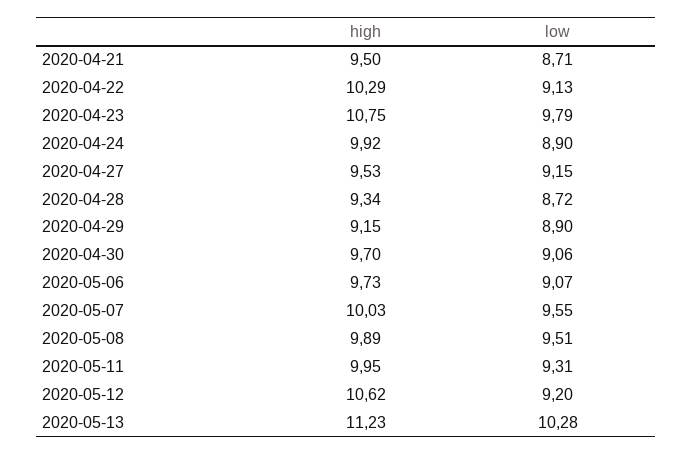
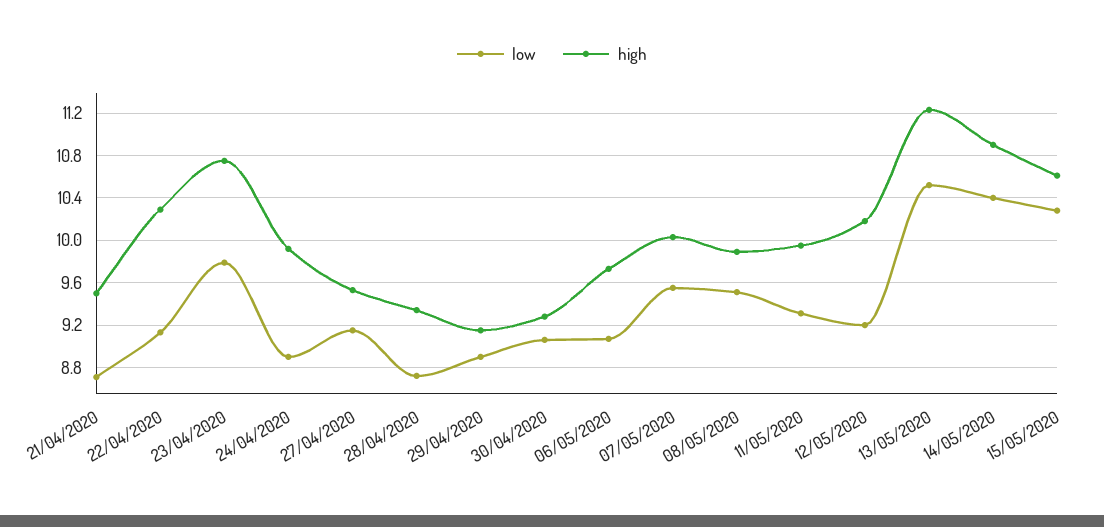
high, 2020-04-30: 9.7 -> 9.3
high, 2020-05-12: 10.62 -> 10.2
low, 2020-05-13: 10.28 -> 10.5
low, 14/05/2020: none -> 10.4
high, 14/05/2020: none -> 10.9
low, 15/05/2020: none -> 10.3
high, 15/05/2020: none -> 10.6

